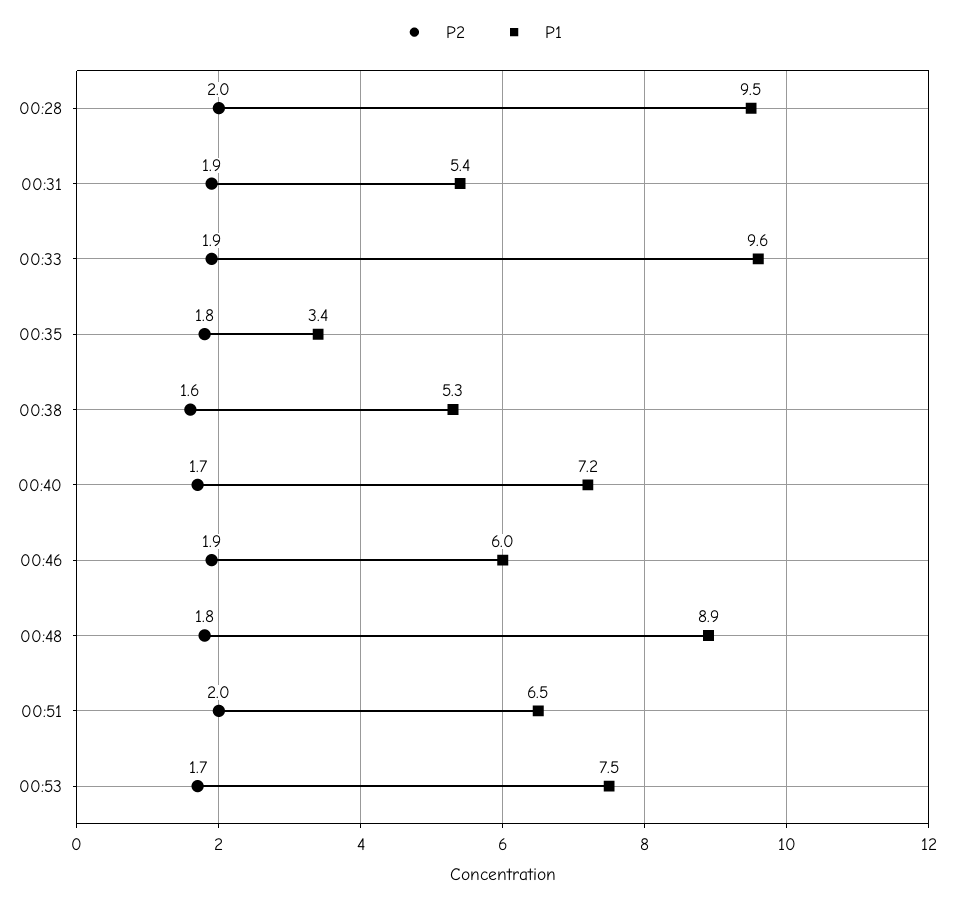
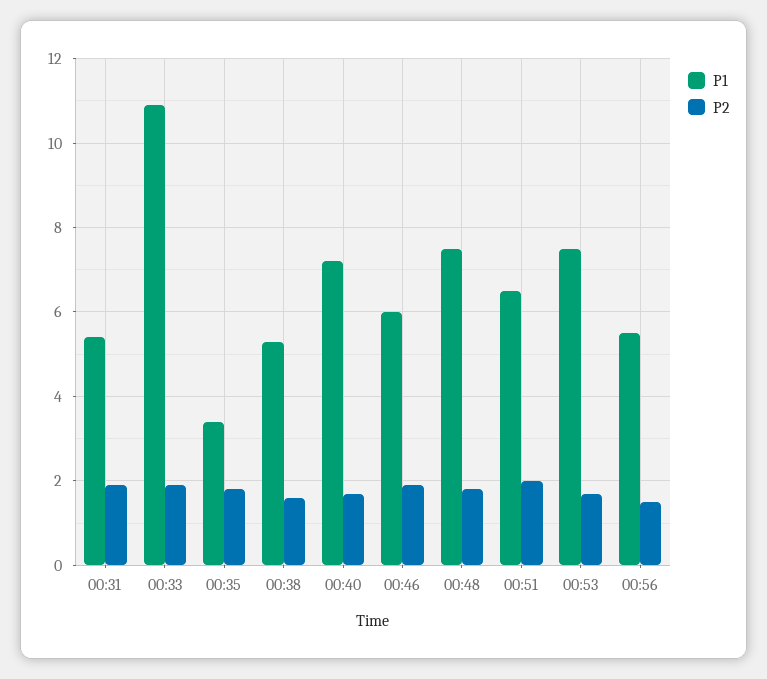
P2, 00:28: 2 -> none
P1, 00:28: 9.5 -> none
P1, 00:33: 9.6 -> 11
P1, 00:48: 8.9 -> 7.5
P1, 00:56: none -> 5.5
P2, 00:56: none -> 1.5

